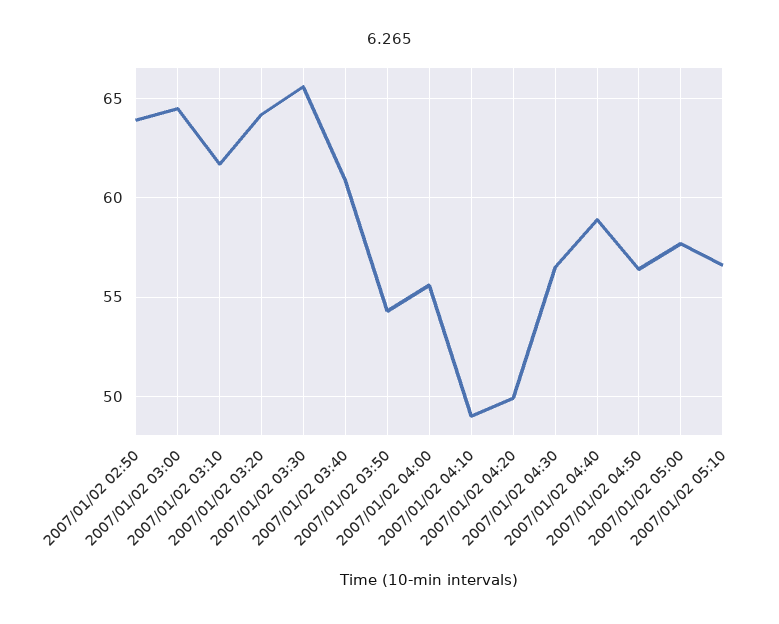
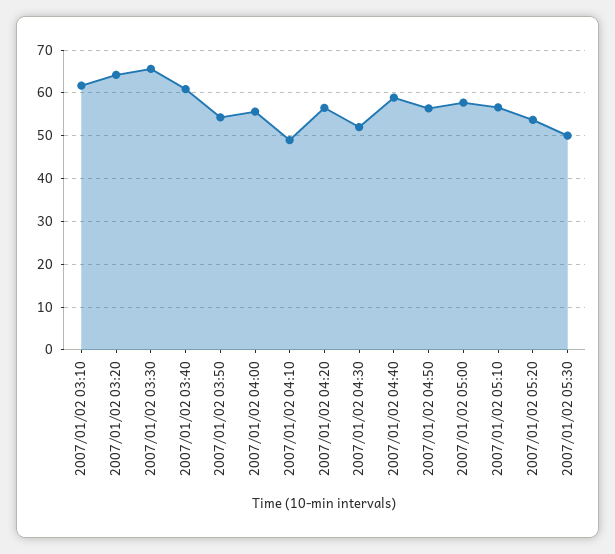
2007/01/02 02:50: 64 -> none
2007/01/02 03:00: 64.5 -> none
2007/01/02 04:20: 50 -> 56
2007/01/02 04:30: 56.5 -> 52
2007/01/02 05:20: none -> 54
2007/01/02 05:30: none -> 50

